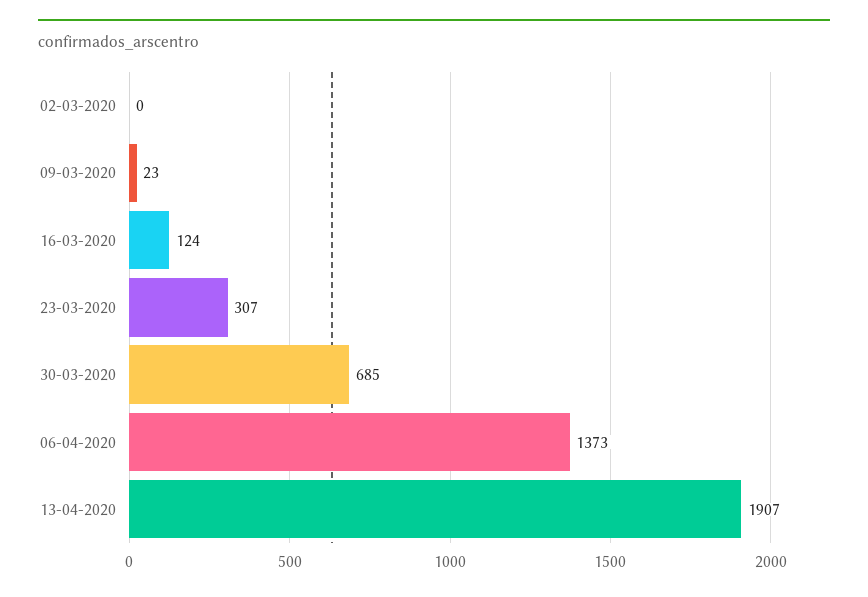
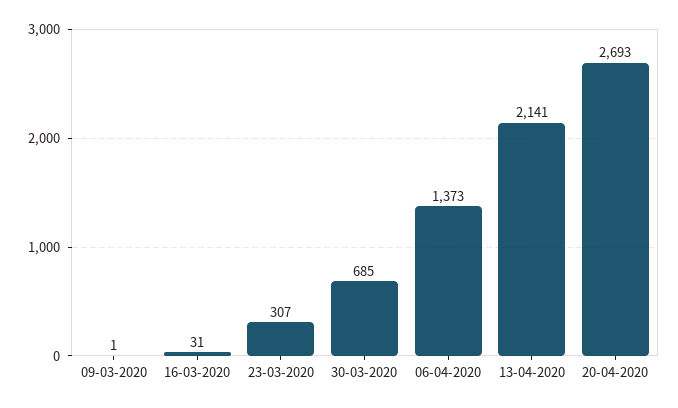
02-03-2020: 0 -> none
09-03-2020: 23 -> 1
16-03-2020: 124 -> 31
13-04-2020: 1907 -> 2141
20-04-2020: none -> 2693

